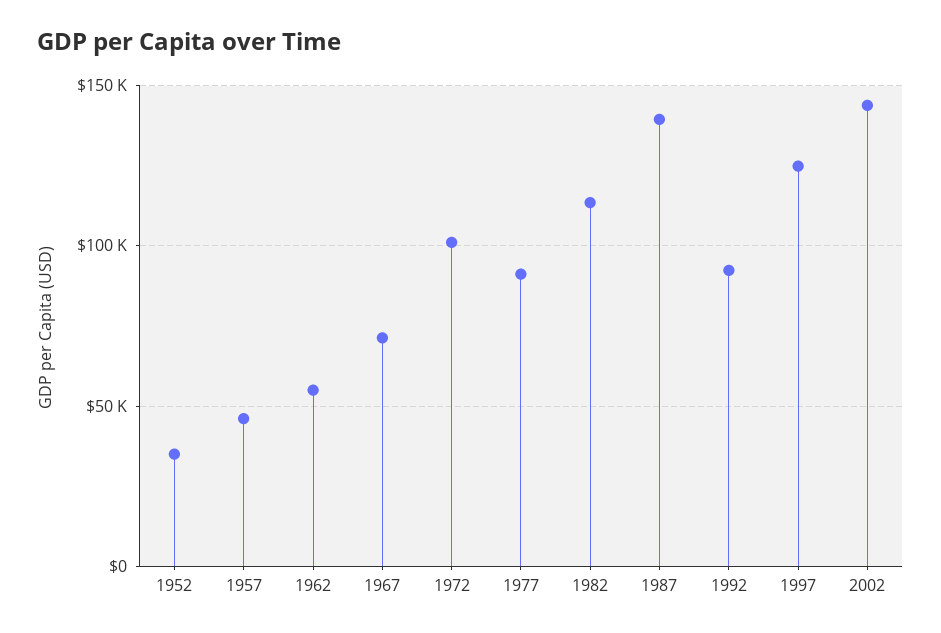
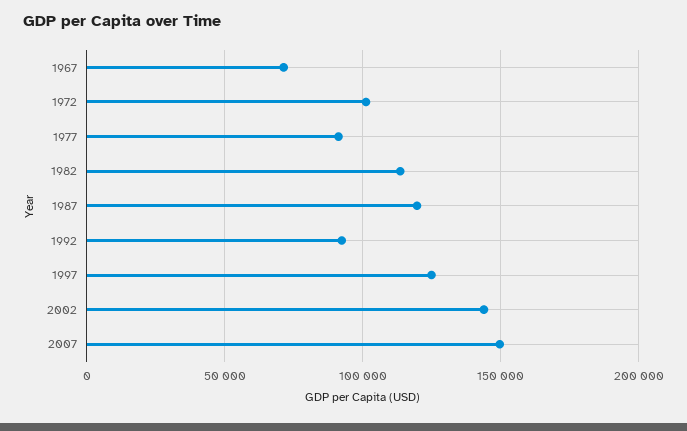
1952: 35000 -> none
1957: 45000 -> none
1962: 55000 -> none
1987: 140000 -> 120000
2007: none -> 150000

